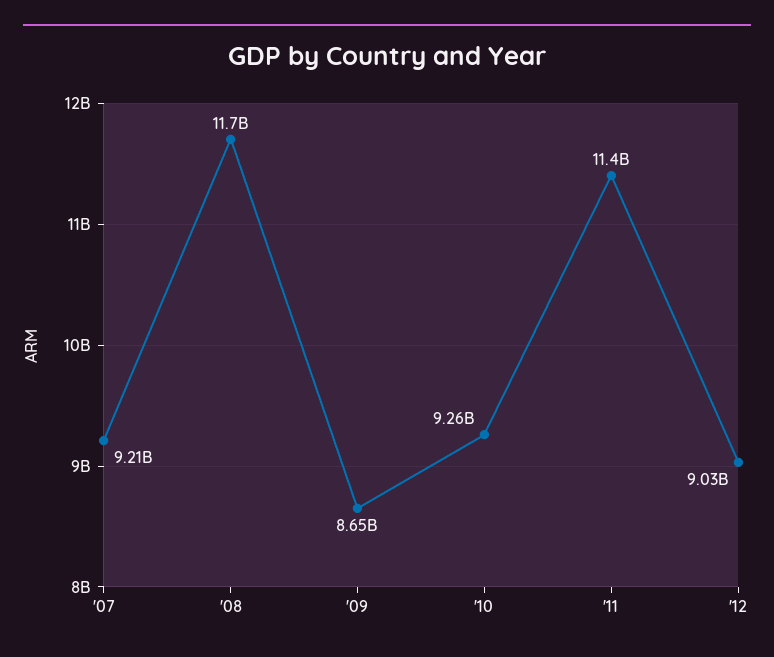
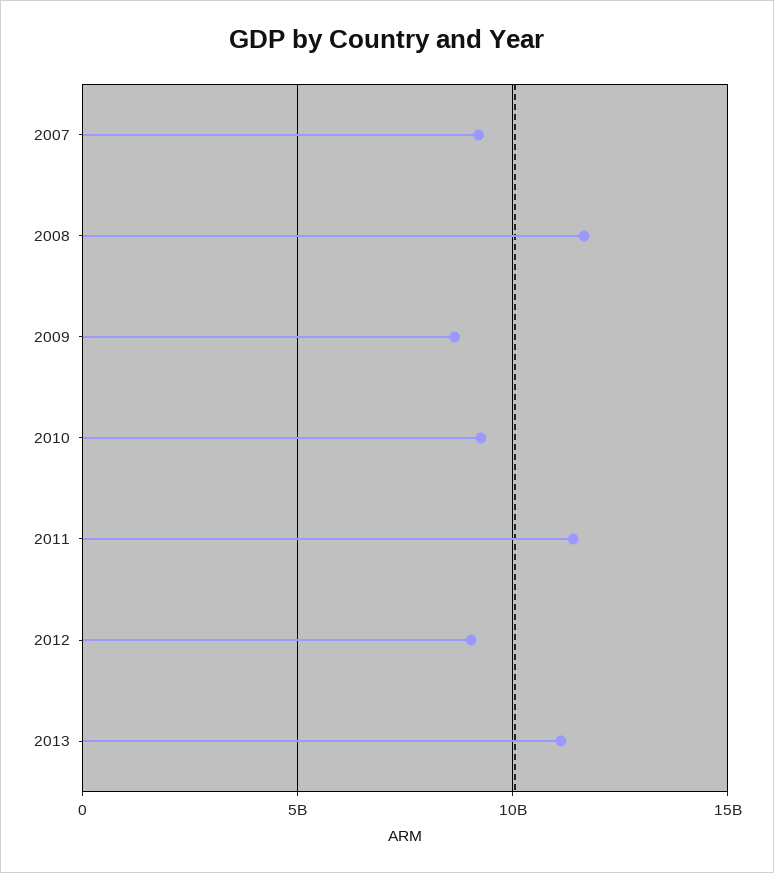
2013: none -> 11000000000

